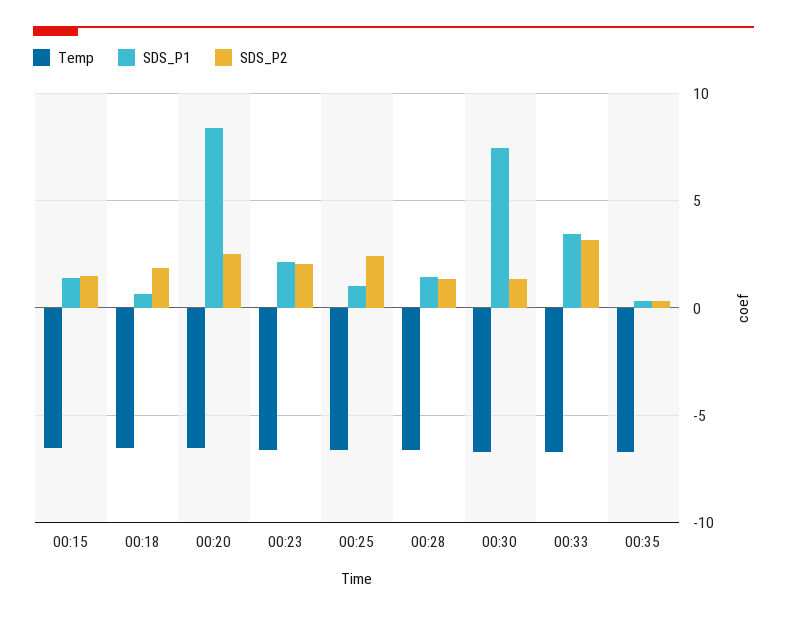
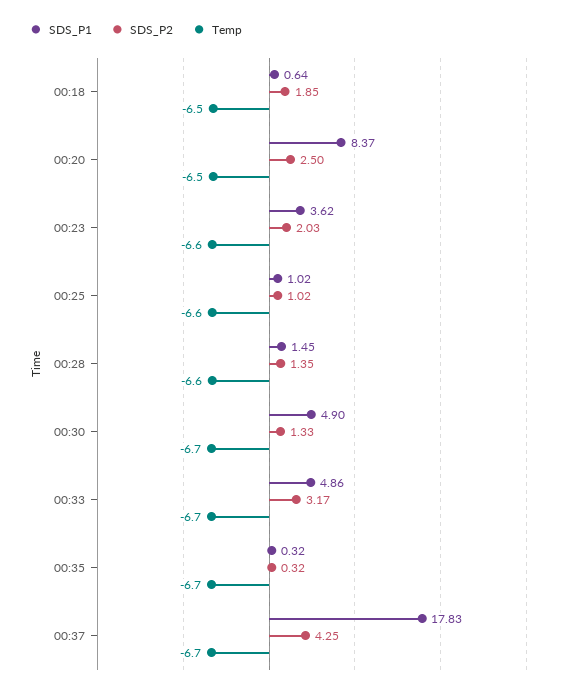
Temp, 00:15: -6.5 -> none
SDS_P1, 00:15: 1.5 -> none
SDS_P2, 00:15: 1.5 -> none
SDS_P1, 00:23: 2 -> 3.62
SDS_P2, 00:25: 2.5 -> 1.02
SDS_P1, 00:30: 7.5 -> 4.9
SDS_P1, 00:33: 3.5 -> 4.86
SDS_P1, 00:37: none -> 17.83
SDS_P2, 00:37: none -> 4.25
Temp, 00:37: none -> -6.7

